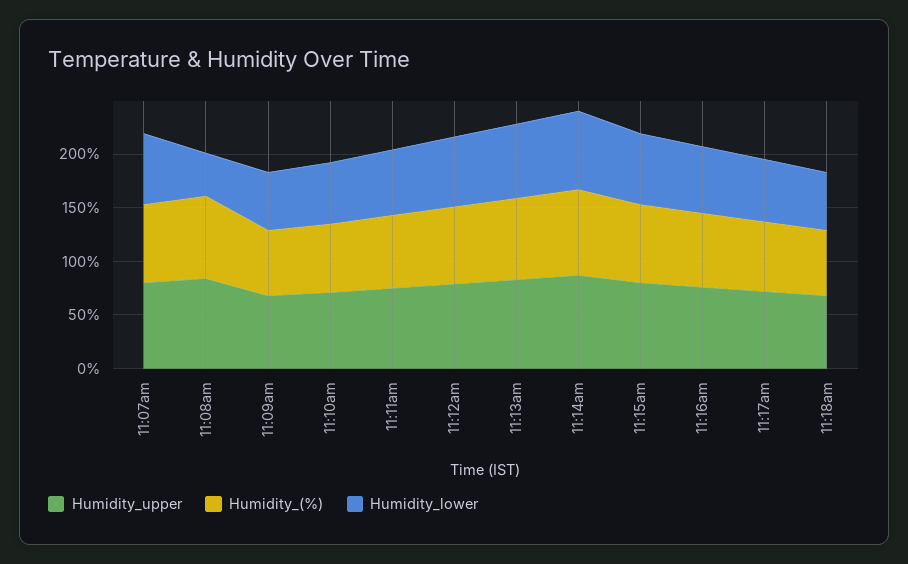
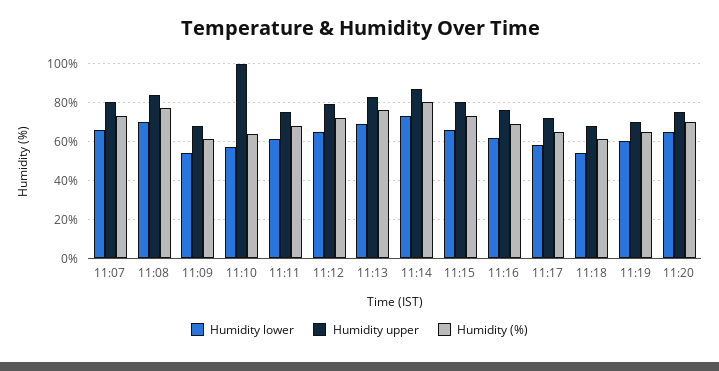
Humidity_lower, 11:08am: 40 -> 70
Humidity_upper, 11:10am: 70 -> 100
Humidity_lower, 11:19: none -> 60
Humidity_upper, 11:19: none -> 70
Humidity_(%), 11:19: none -> 65
Humidity_lower, 11:20: none -> 65
Humidity_upper, 11:20: none -> 75
Humidity_(%), 11:20: none -> 70

